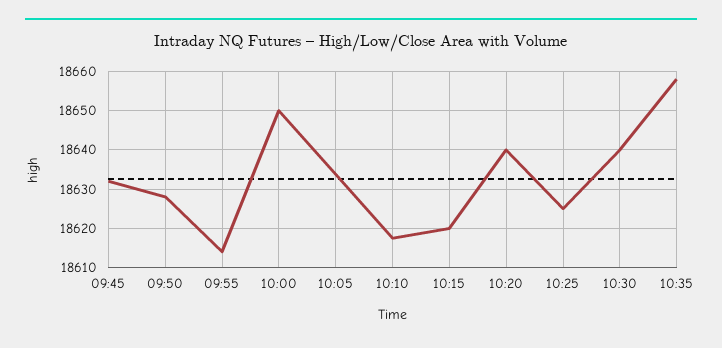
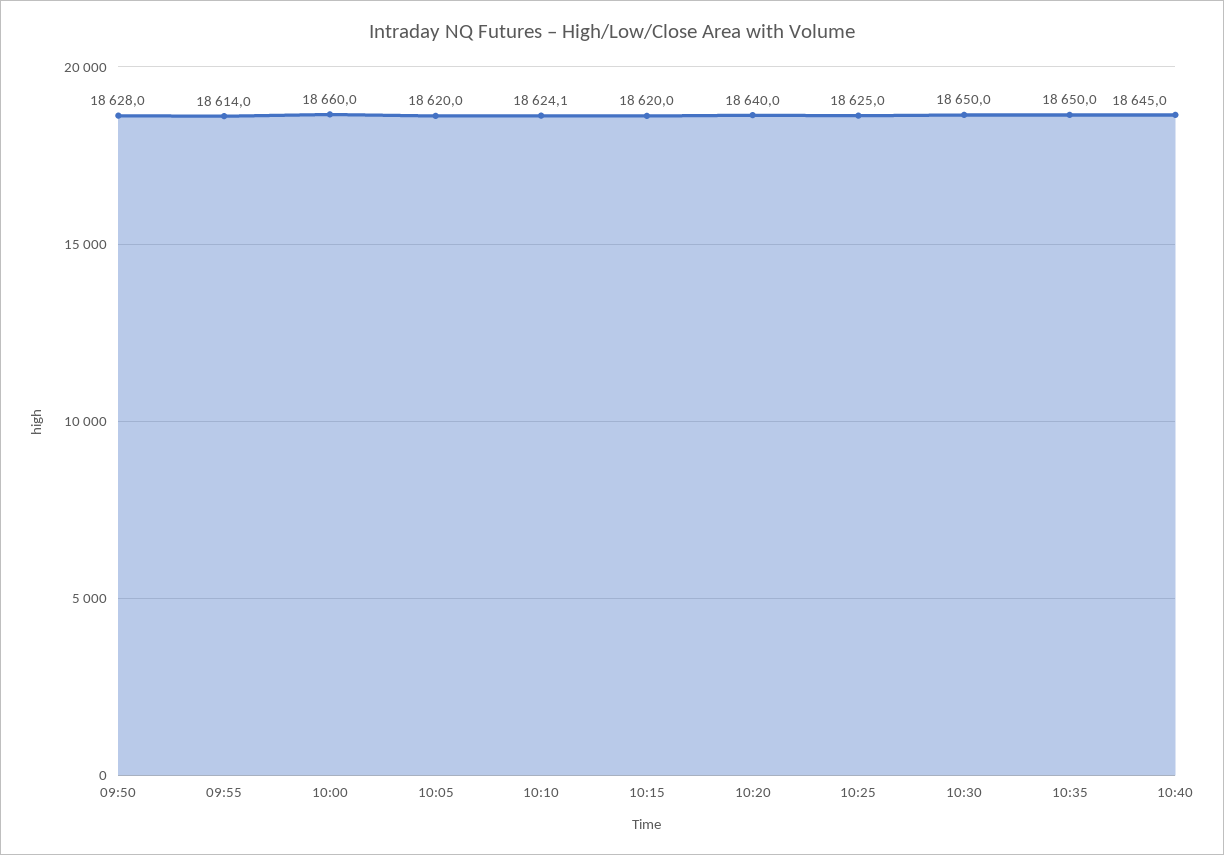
09:45: 18632 -> none
10:00: 18650 -> 18660
10:05: 18634 -> 18620
10:10: 18618 -> 18624.1
10:30: 18640 -> 18650
10:35: 18658 -> 18650
10:40: none -> 18645

